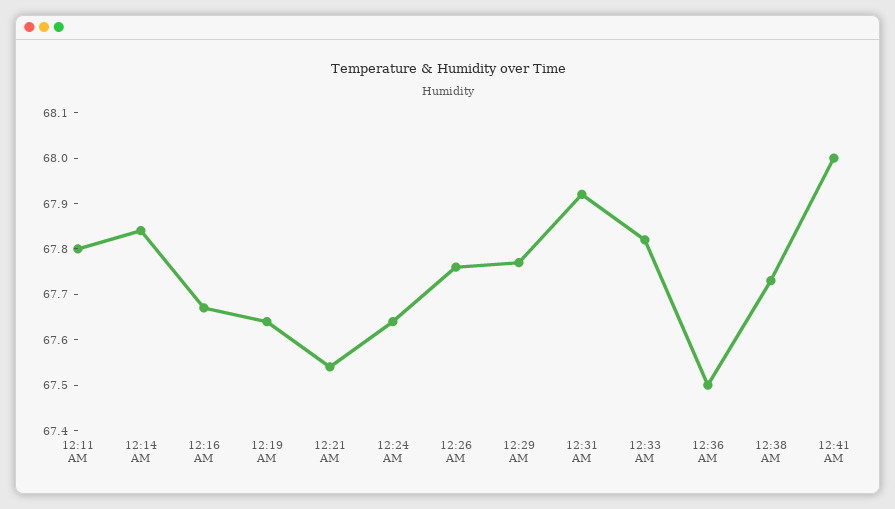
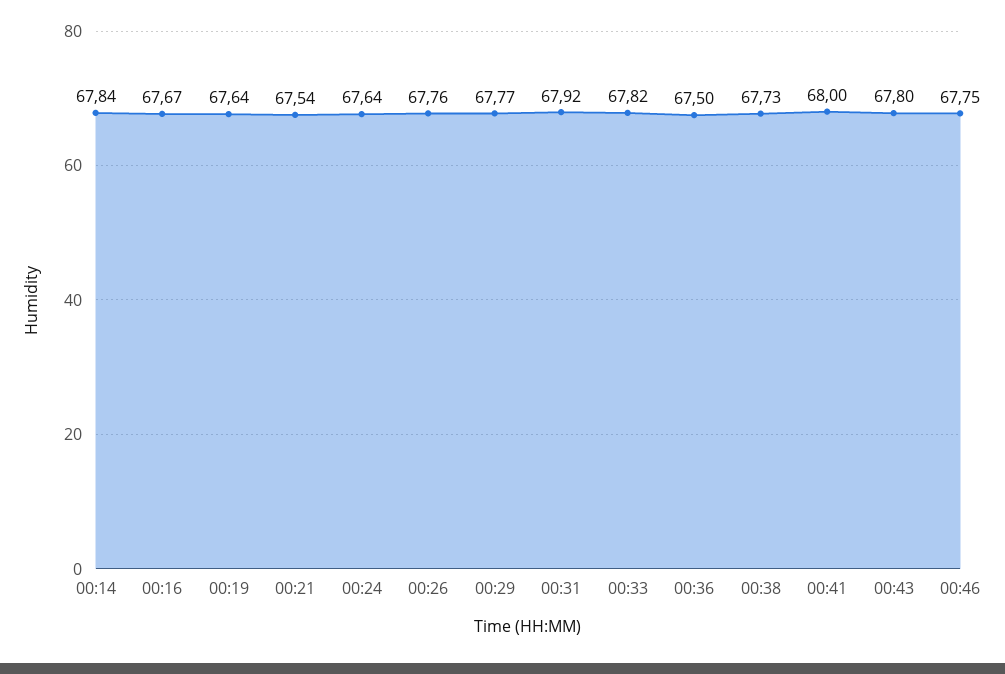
12:11 AM: 67.8 -> none
00:43: none -> 67.8
00:46: none -> 67.75

